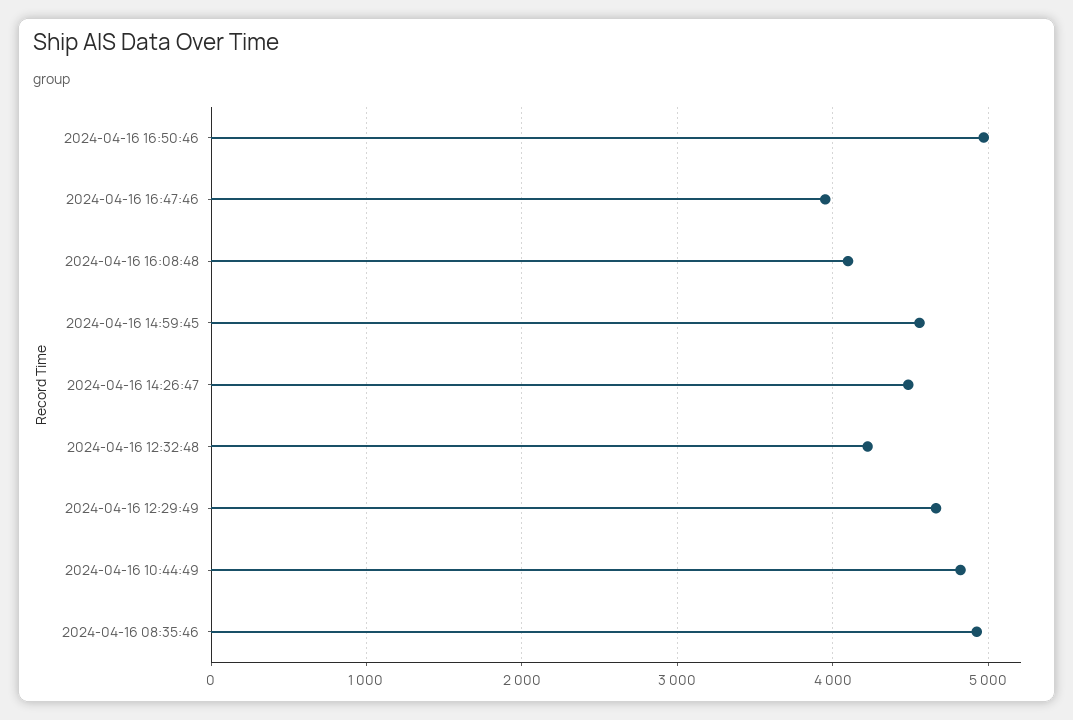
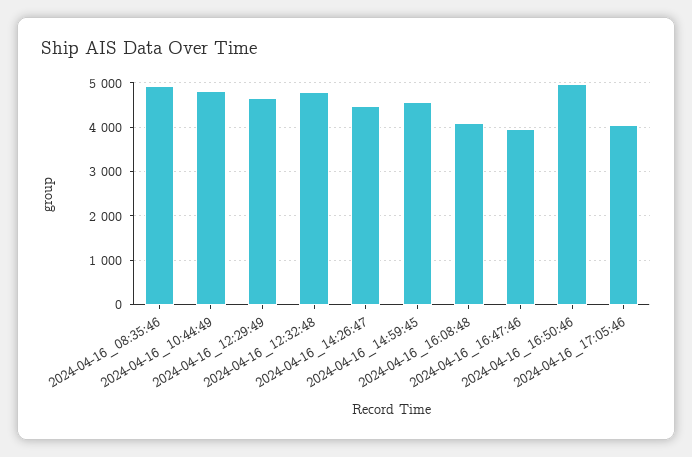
2024-04-16 12:32:48: 4200 -> 4800
2024-04-16_17:05:46: none -> 4000

